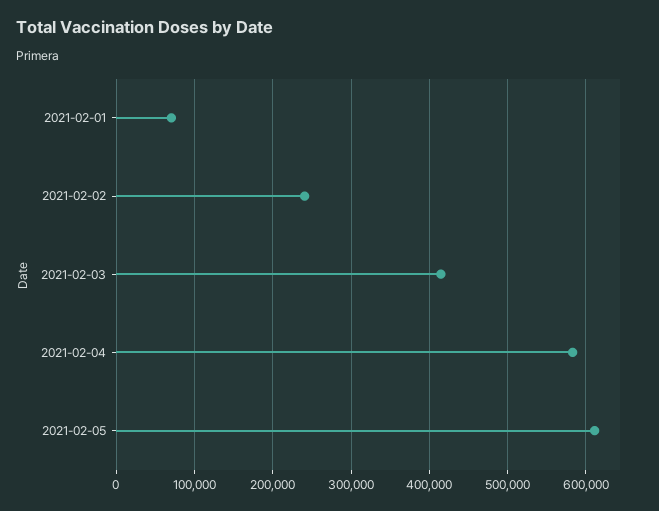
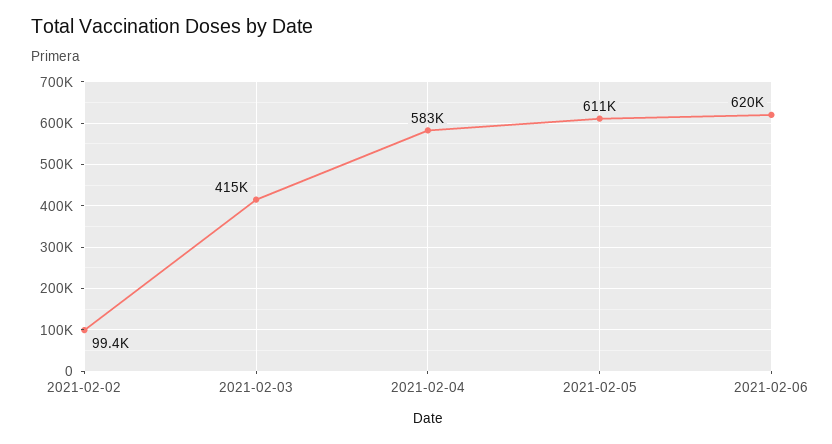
2021-02-01: 70000 -> none
2021-02-02: 240000 -> 99400
2021-02-06: none -> 620000

